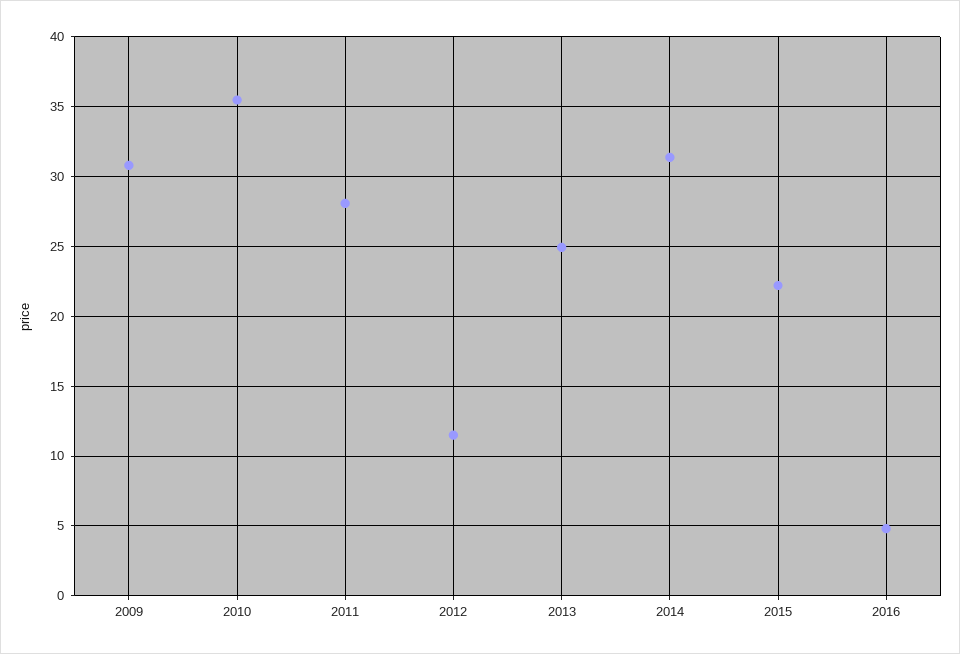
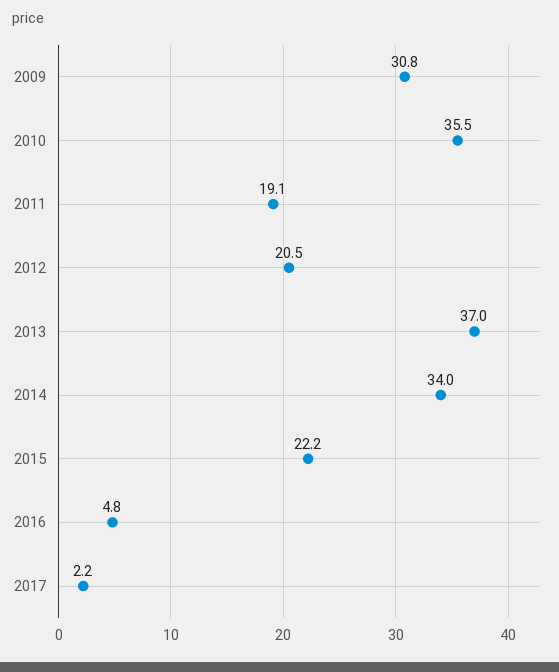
2011: 28 -> 19.1
2012: 11.5 -> 20.5
2013: 25 -> 37
2014: 31.5 -> 34
2017: none -> 2.2

